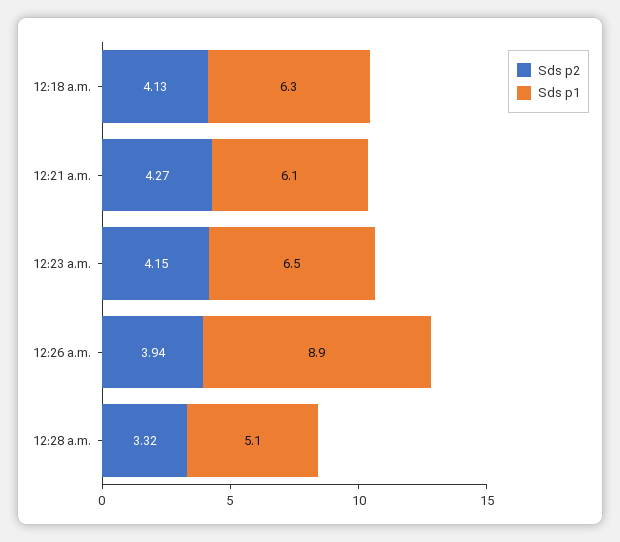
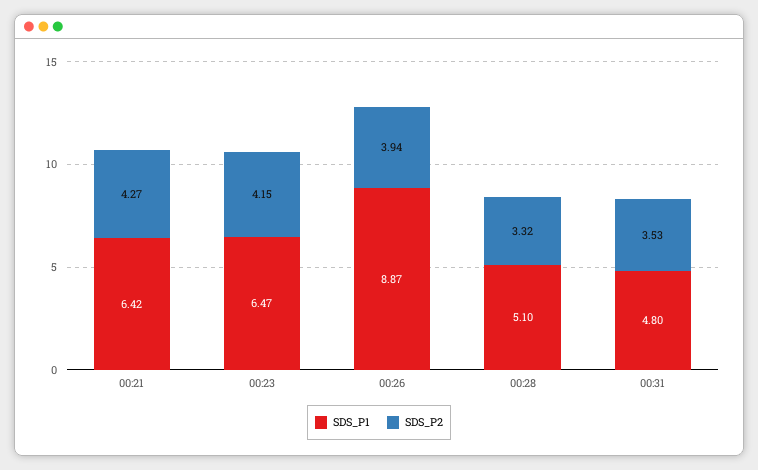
Sds p2, 12:18 a.m.: 4.13 -> none
Sds p1, 12:18 a.m.: 6.3 -> none
Sds p1, 12:21 a.m.: 6.1 -> 6.42
Sds p1, 00:31: none -> 4.8
Sds p2, 00:31: none -> 3.53

